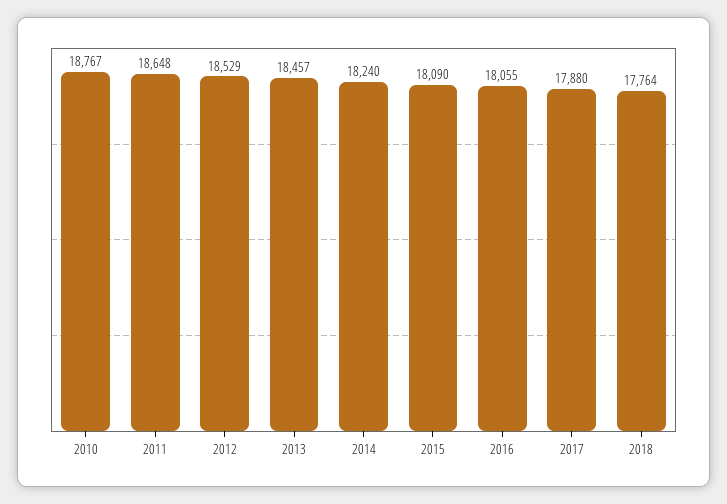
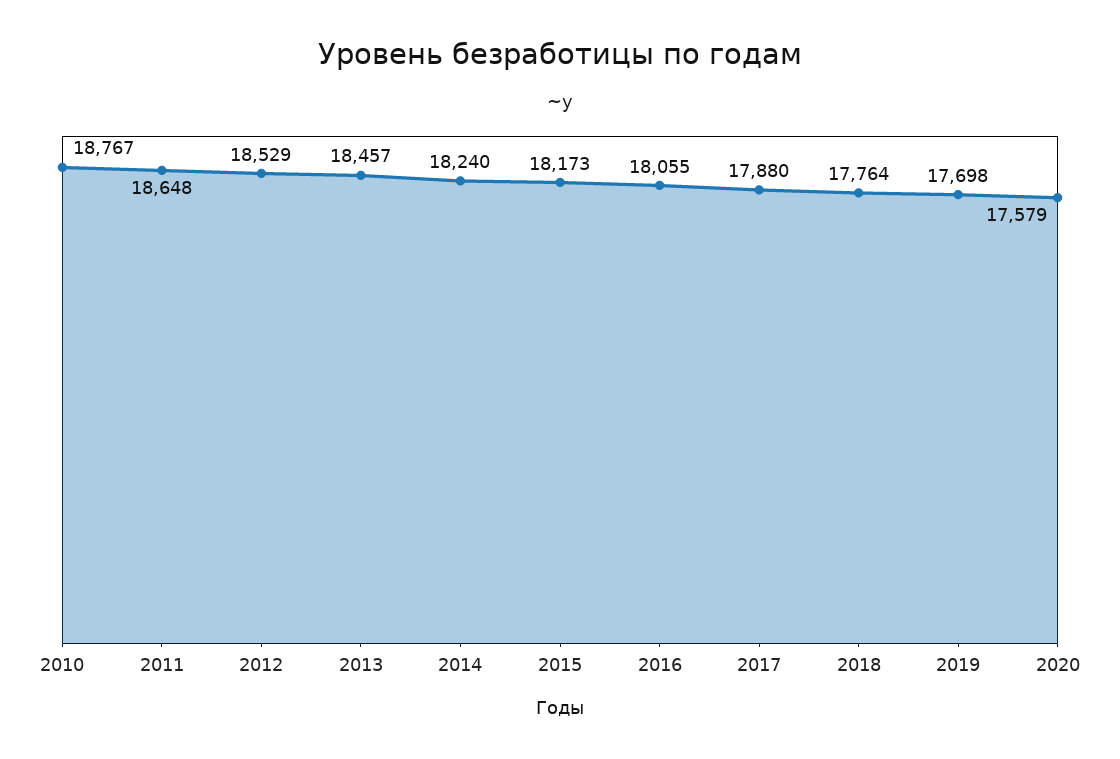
2015: 18090 -> 18173
2019: none -> 17698
2020: none -> 17579

